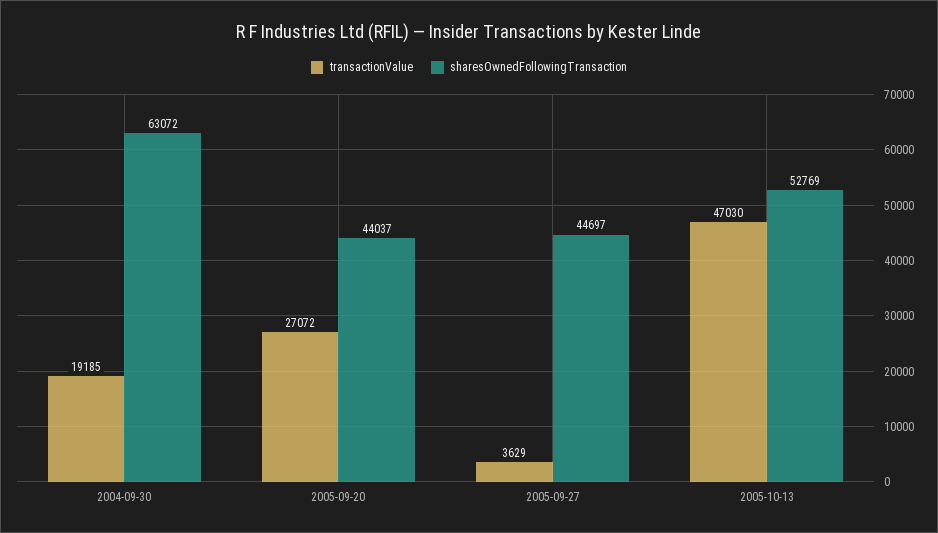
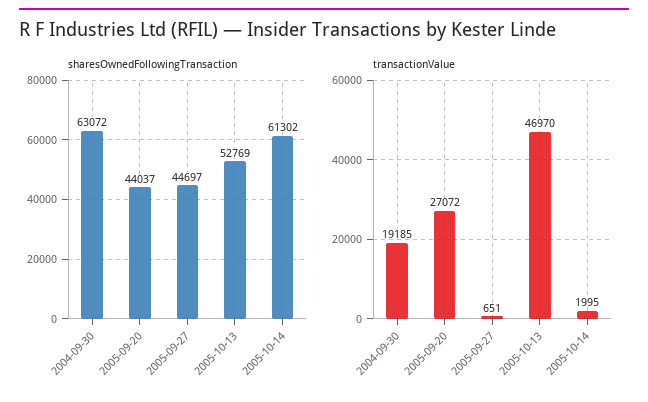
transactionValue, 2005-09-27: 3629 -> 651
transactionValue, 2005-10-13: 47030 -> 46970
sharesOwnedFollowingTransaction, 2005-10-14: none -> 61302
transactionValue, 2005-10-14: none -> 1995

